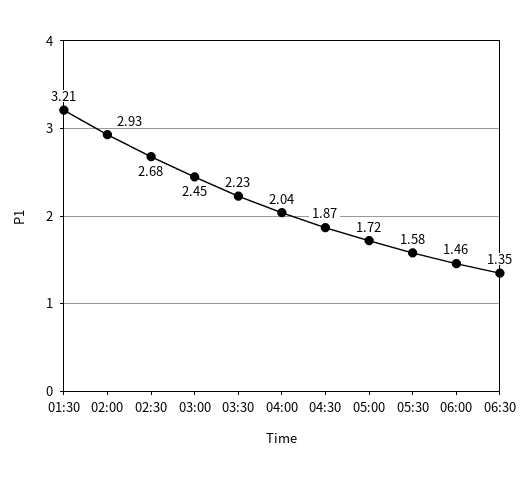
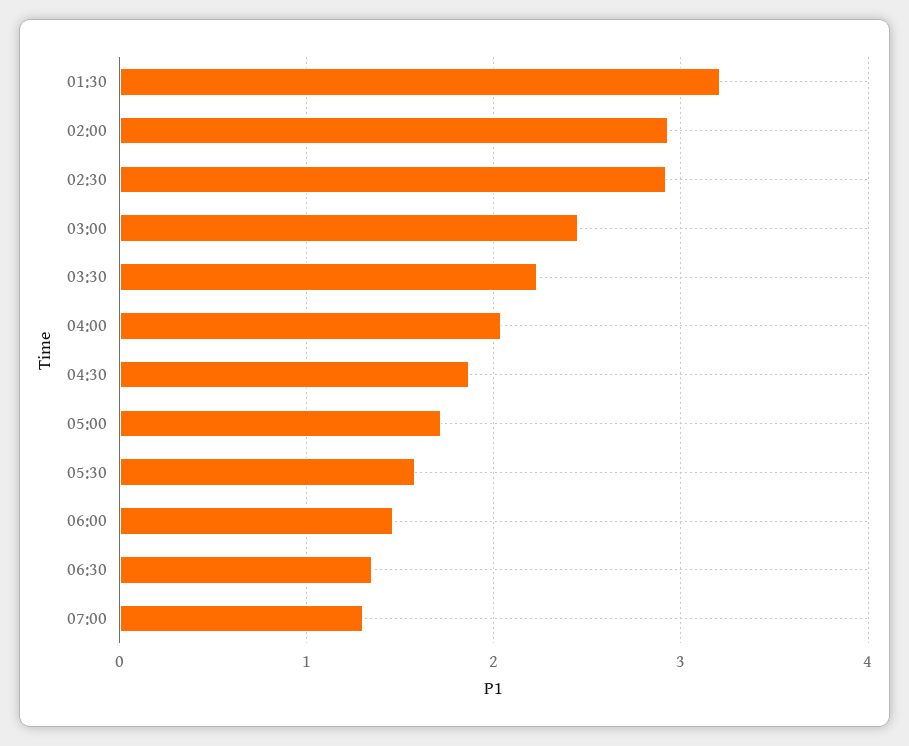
02:30: 2.68 -> 2.9
07:00: none -> 1.3

